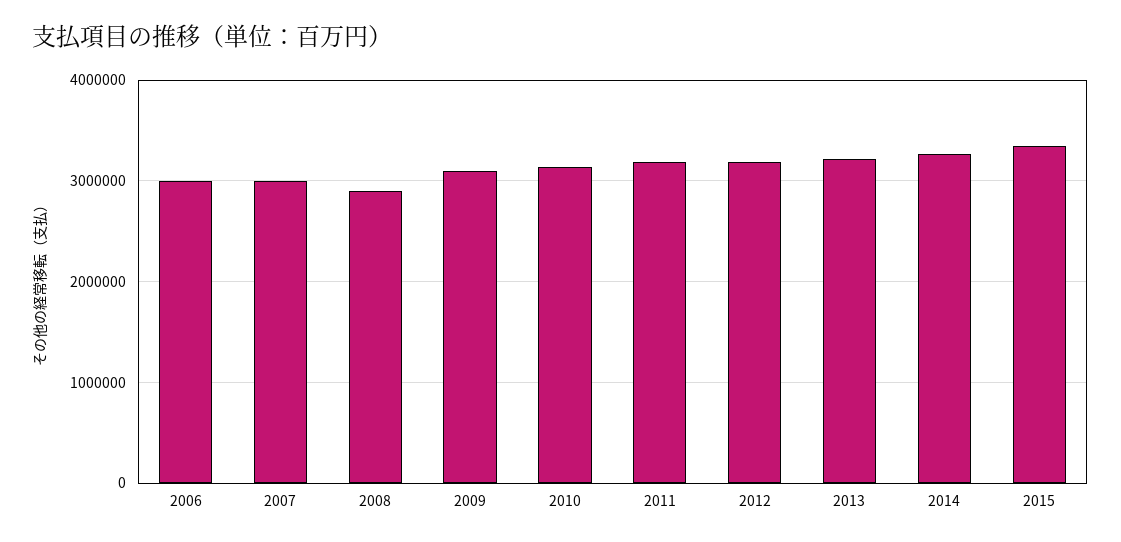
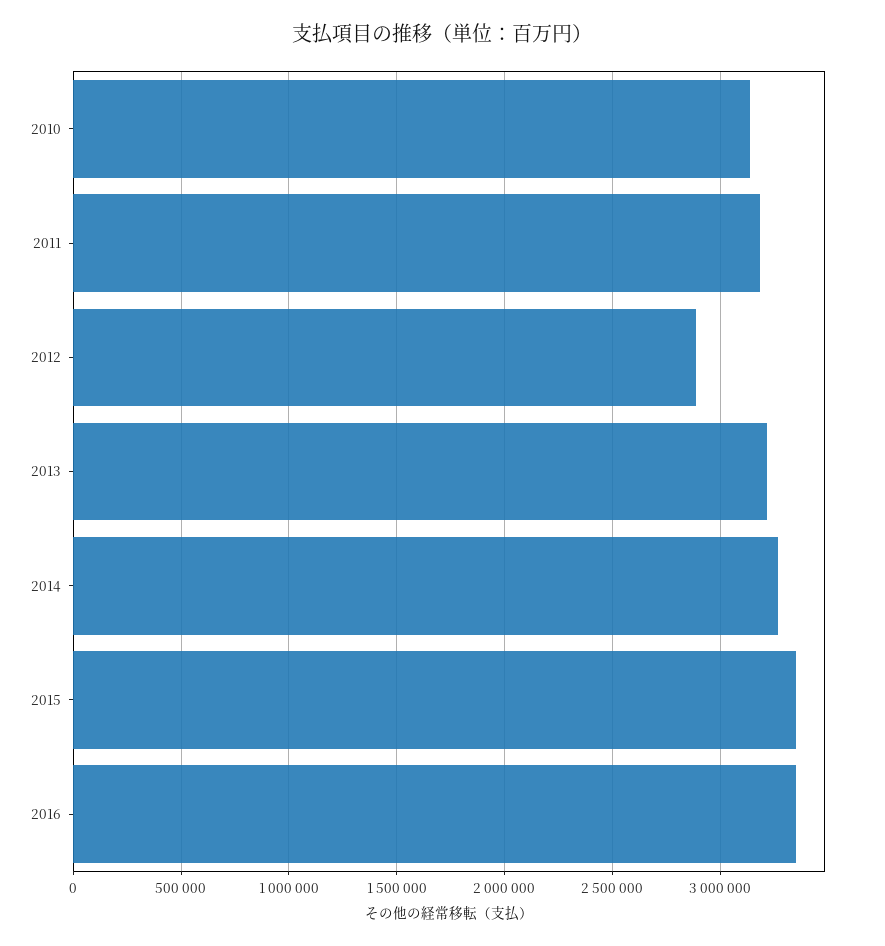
2006: 3000000 -> none
2007: 3000000 -> none
2008: 2900000 -> none
2009: 3100000 -> none
2012: 3200000 -> 2900000
2016: none -> 3350000

